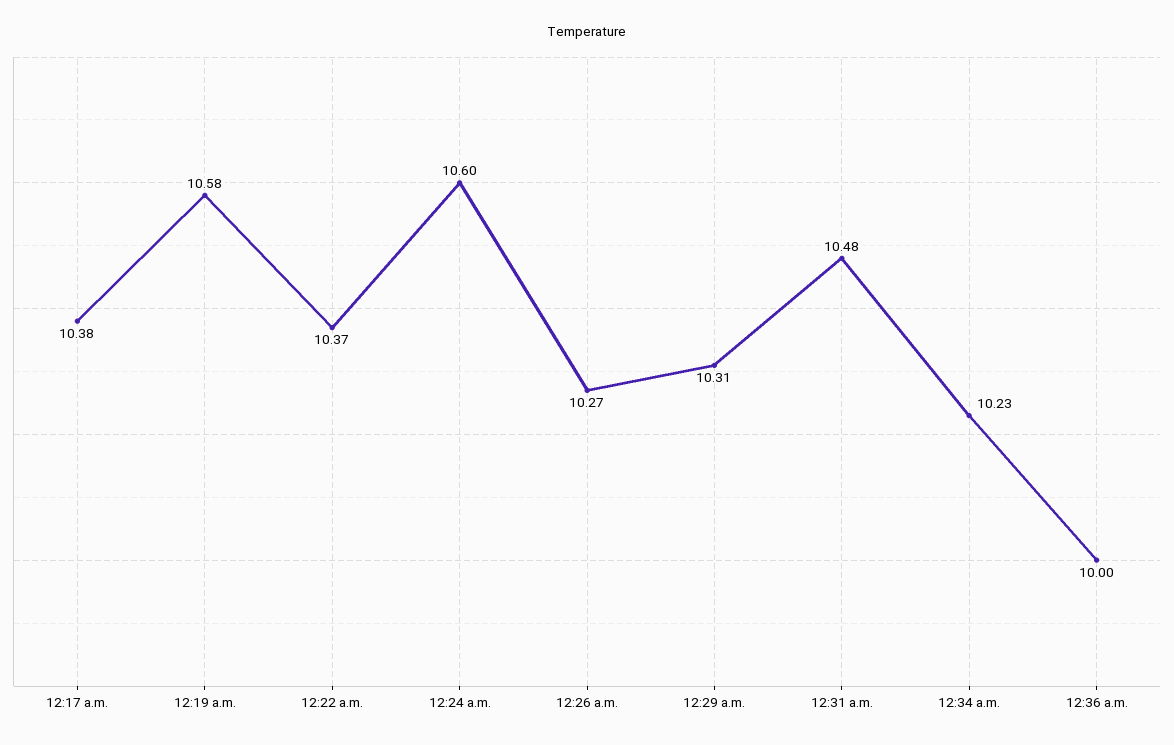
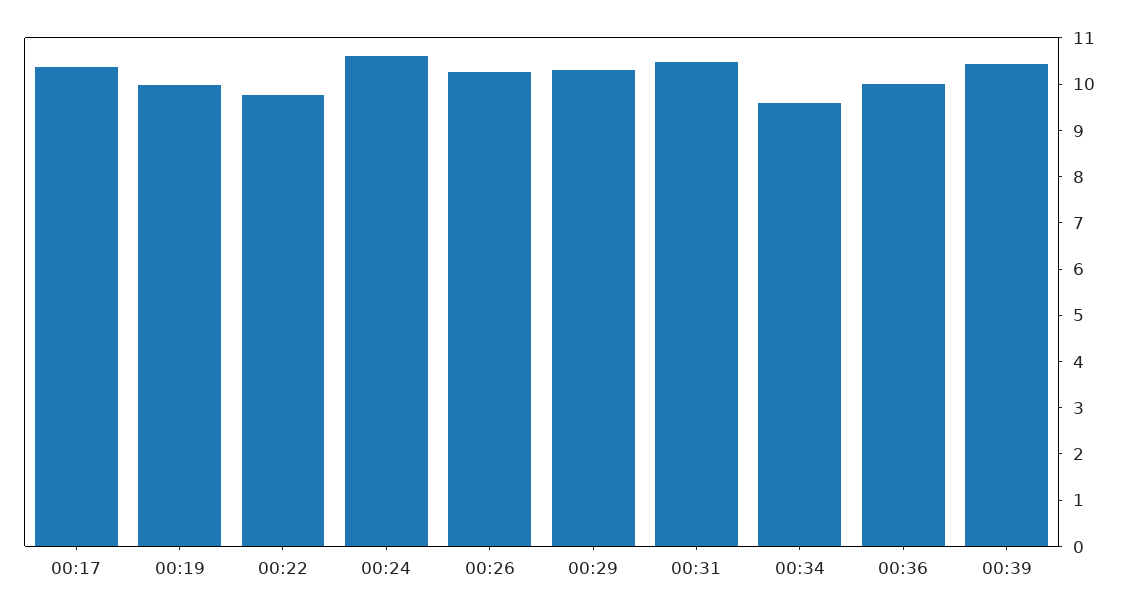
12:19 a.m.: 10.58 -> 10
12:22 a.m.: 10.37 -> 9.8
12:34 a.m.: 10.23 -> 9.6
00:39: none -> 10.4

